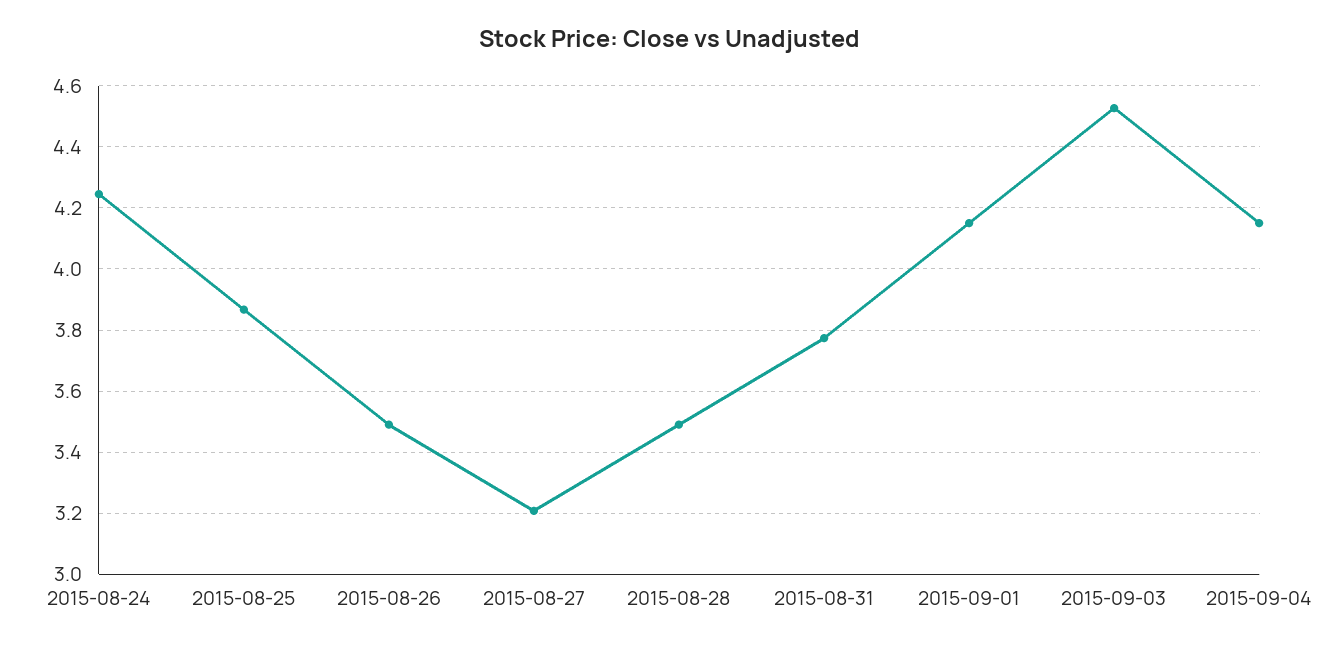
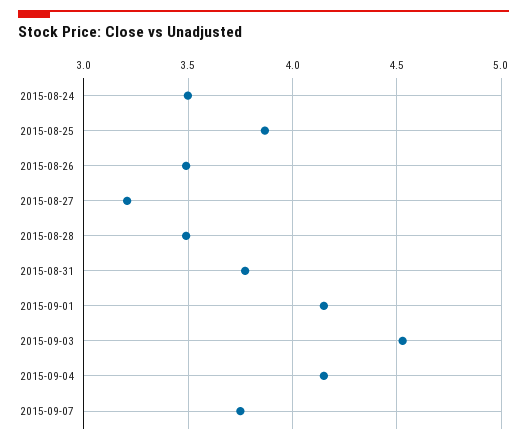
2015-08-24: 4.24 -> 3.5
2015-09-07: none -> 3.75

